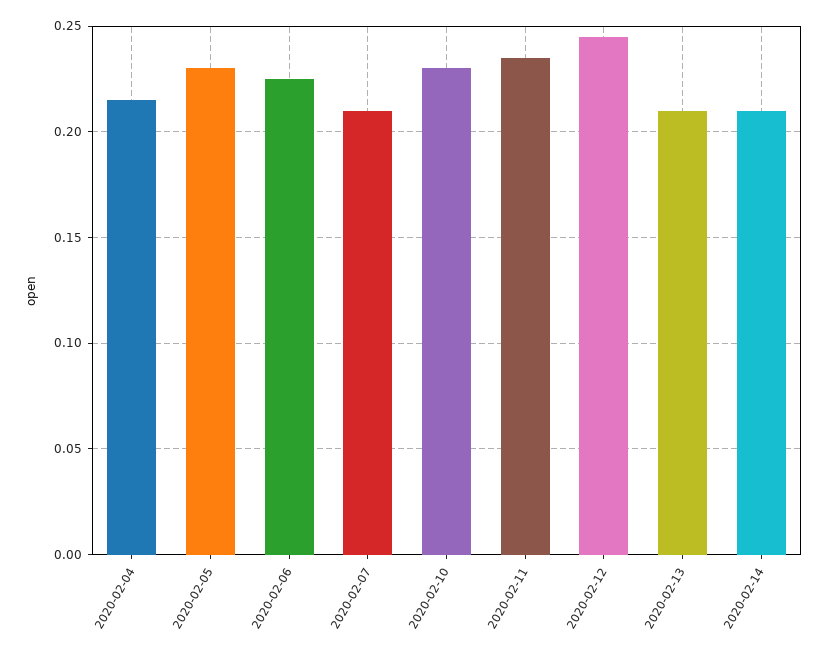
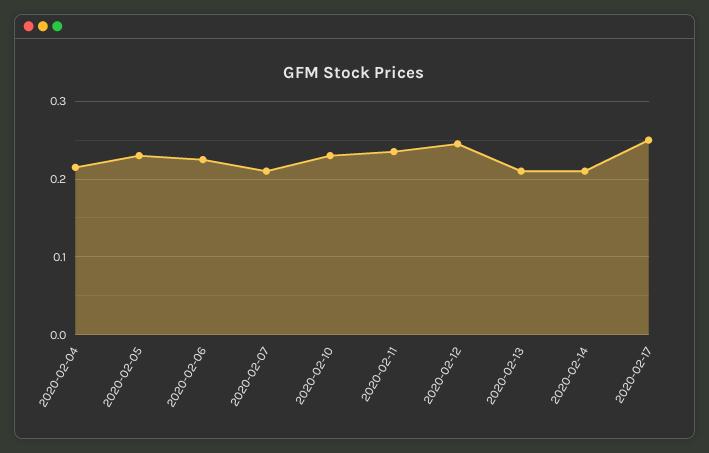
2020-02-17: none -> 0.25

